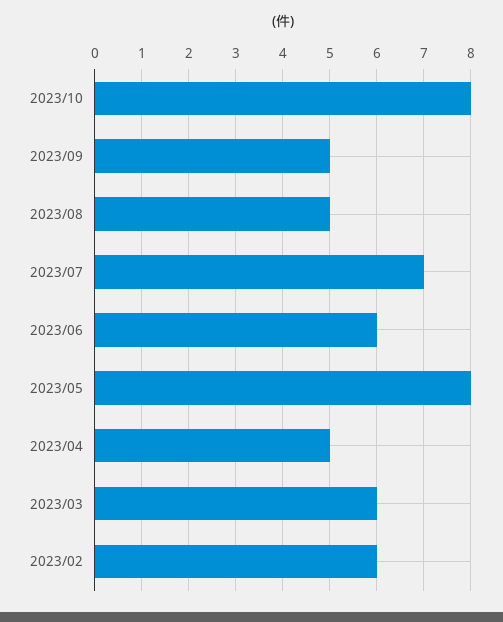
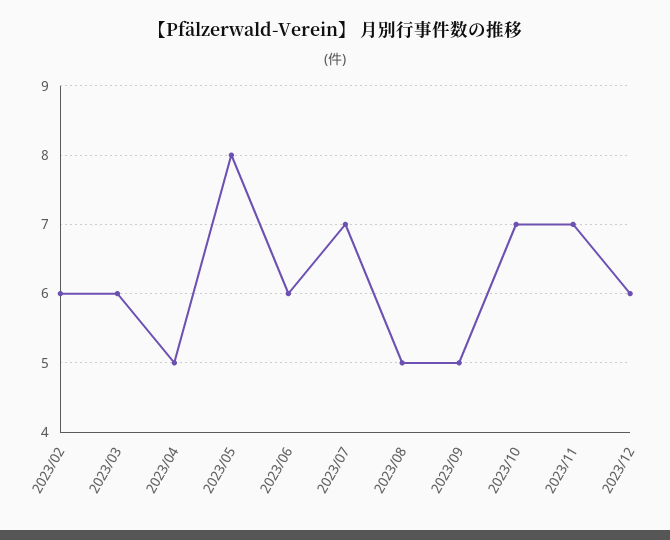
2023/10: 8 -> 7
2023/11: none -> 7
2023/12: none -> 6

